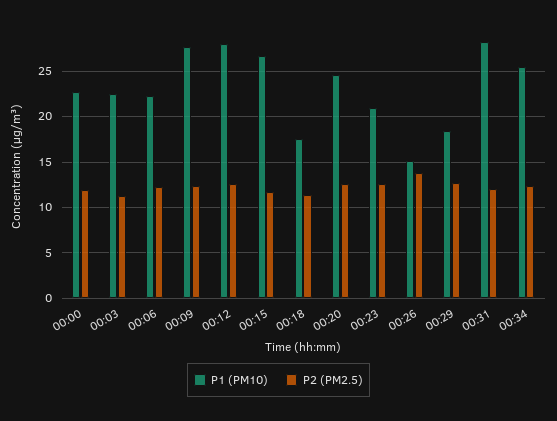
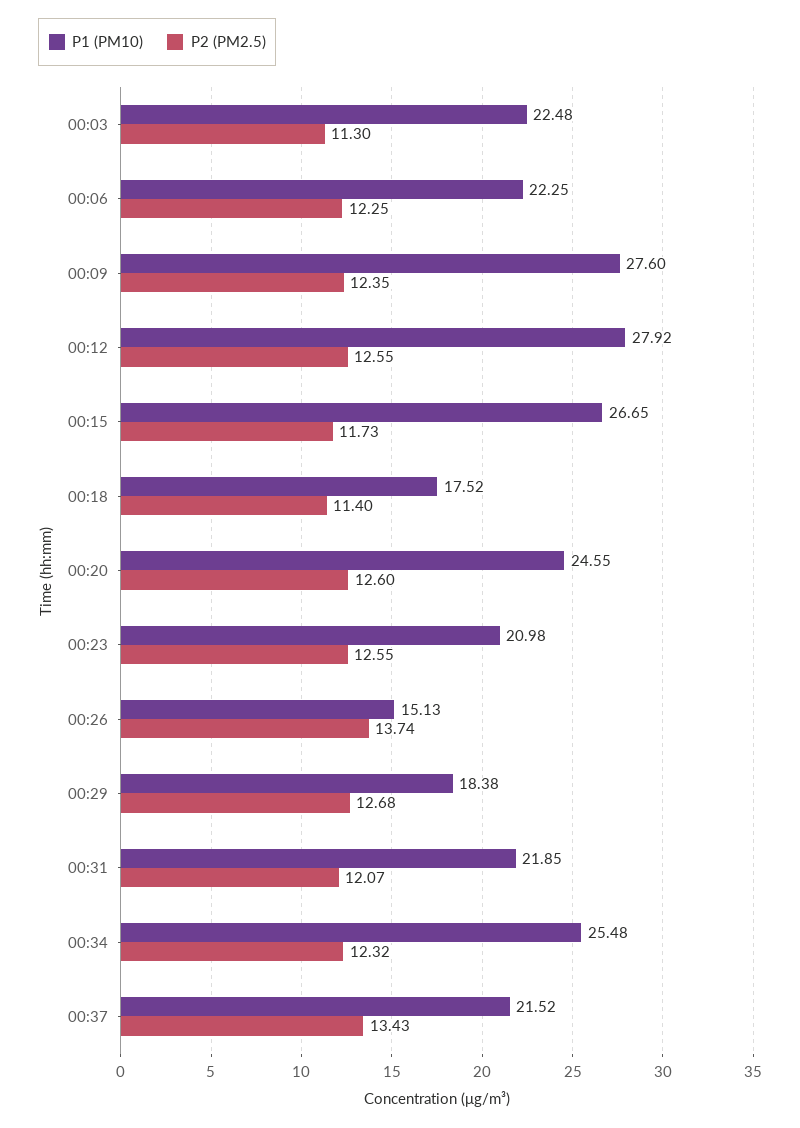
P1 (PM10), 00:00: 23 -> none
P2 (PM2.5), 00:00: 12 -> none
P1 (PM10), 00:31: 28 -> 21.85
P1 (PM10), 00:37: none -> 21.52
P2 (PM2.5), 00:37: none -> 13.43

